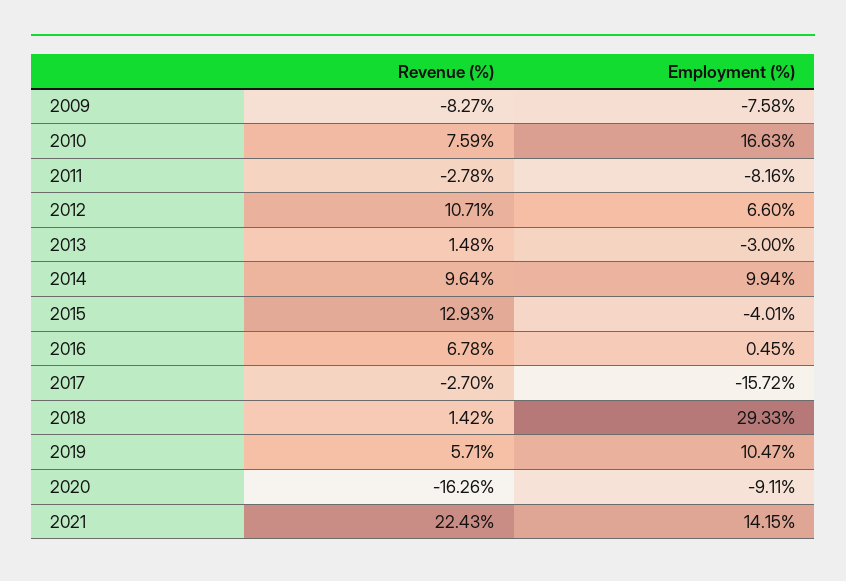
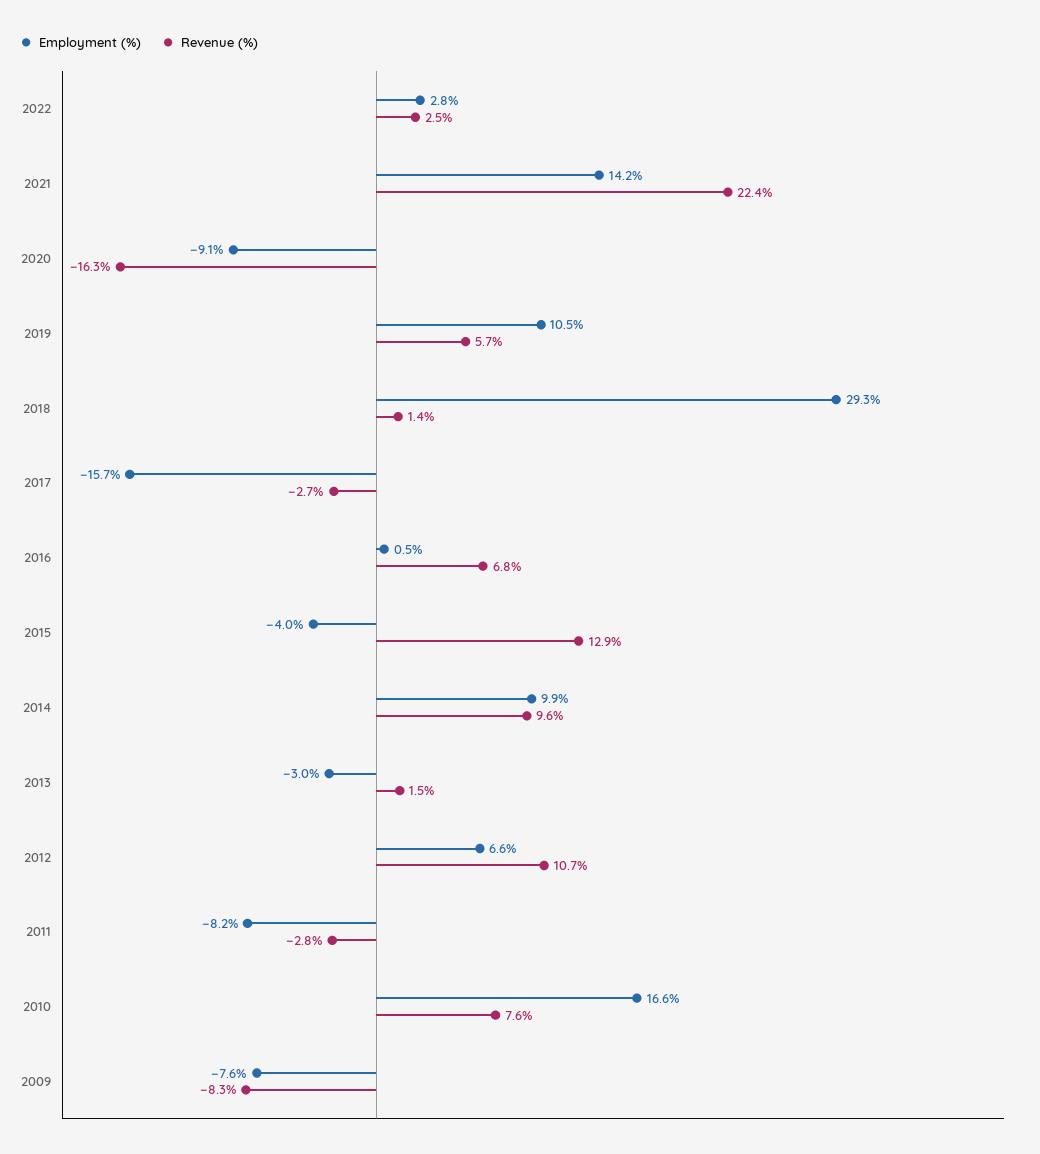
Employment (%), 2022: none -> 2.8
Revenue (%), 2022: none -> 2.5

